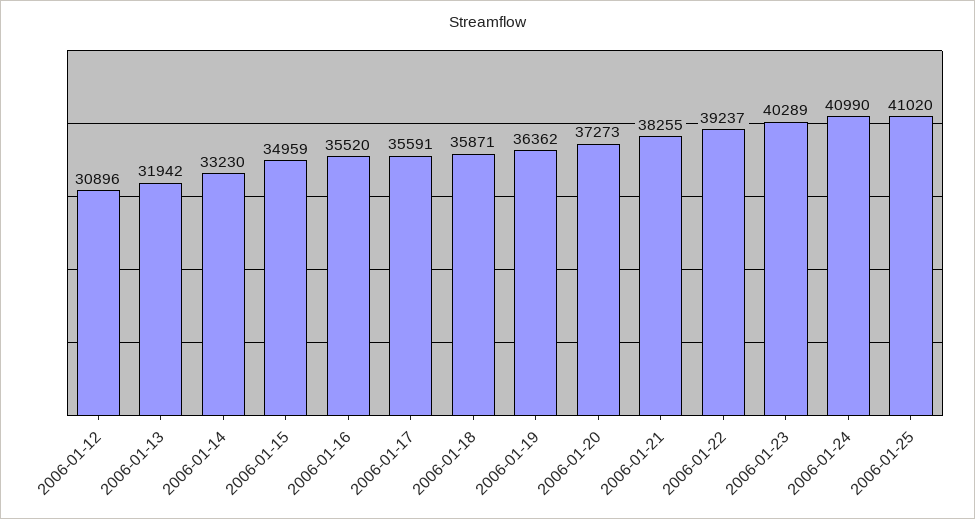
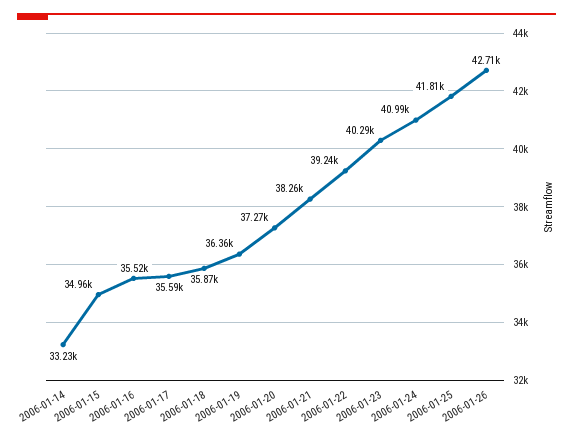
2006-01-12: 30896 -> none
2006-01-13: 31942 -> none
2006-01-25: 41020 -> 41810
2006-01-26: none -> 42710

